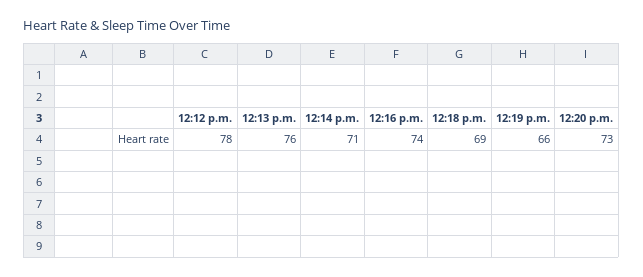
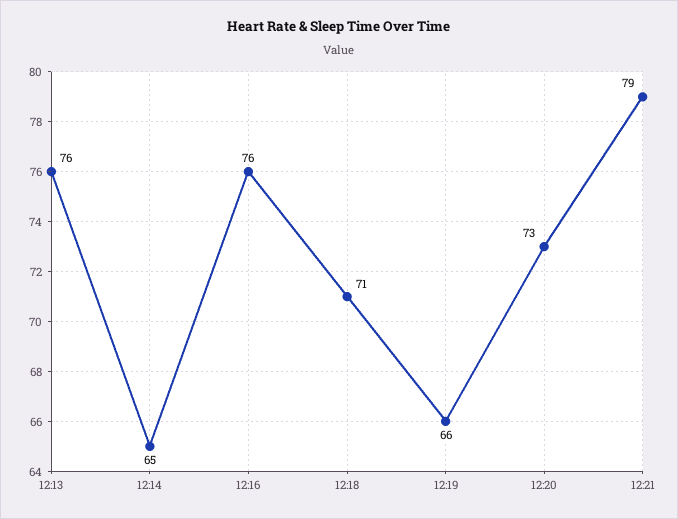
12:12 p.m.: 78 -> none
12:14 p.m.: 71 -> 65
12:16 p.m.: 74 -> 76
12:18 p.m.: 69 -> 71
12:21: none -> 79

